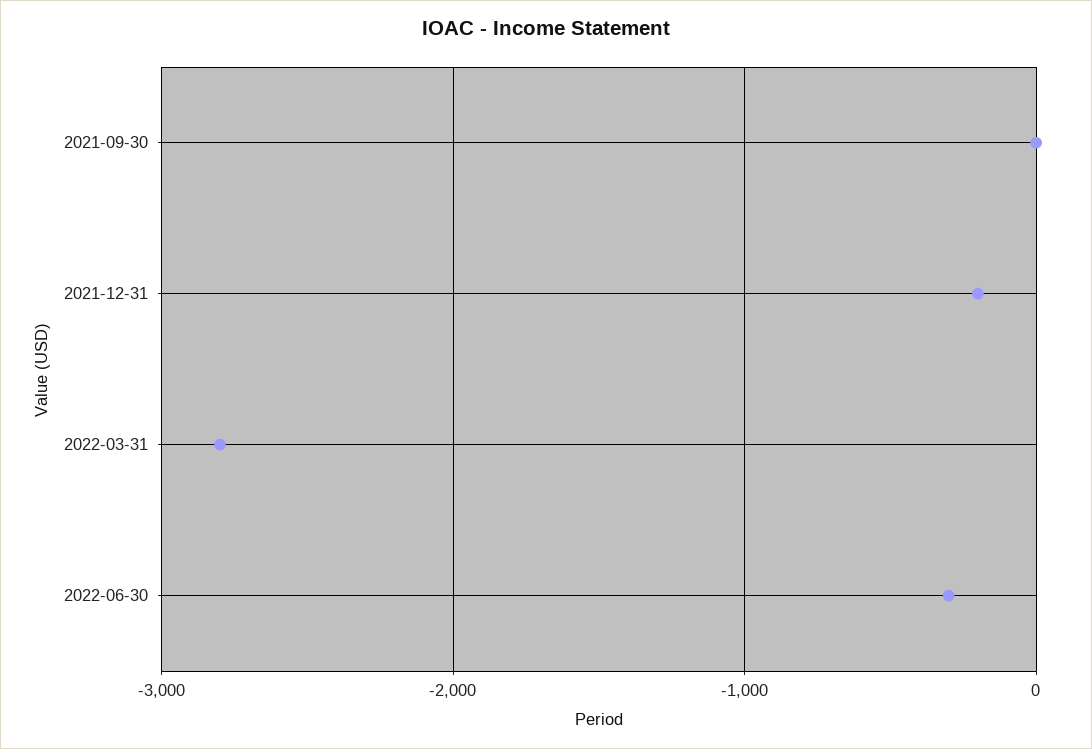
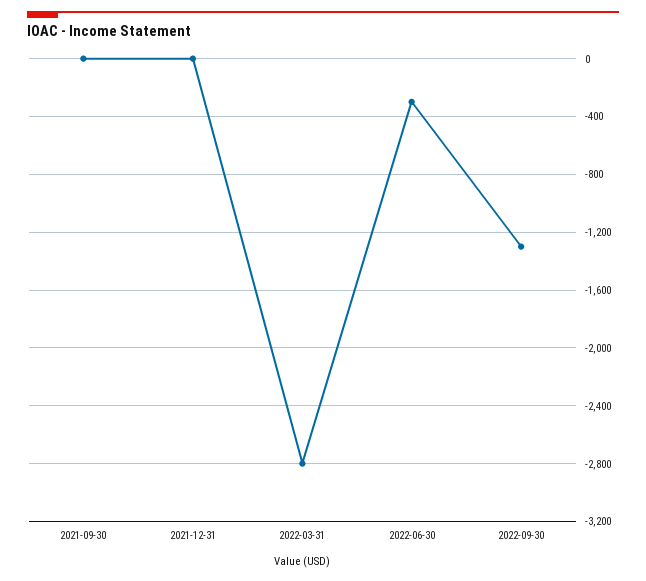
2021-12-31: -200 -> 0
2022-09-30: none -> -1300

